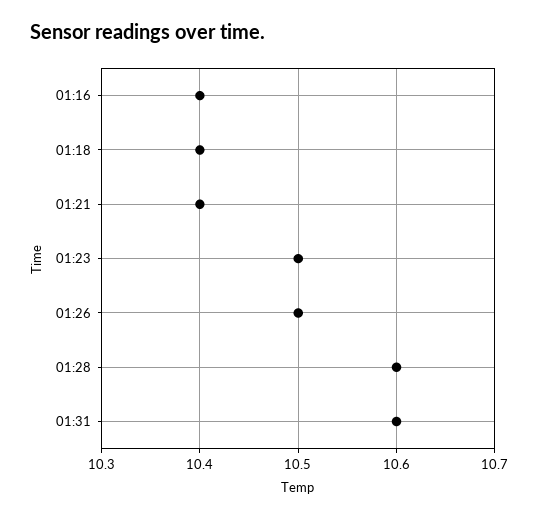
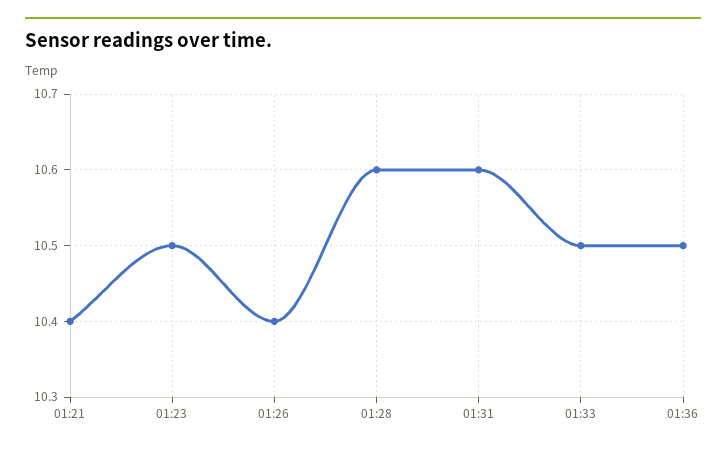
01:16: 10.4 -> none
01:18: 10.4 -> none
01:26: 10.5 -> 10.4
01:33: none -> 10.5
01:36: none -> 10.5

